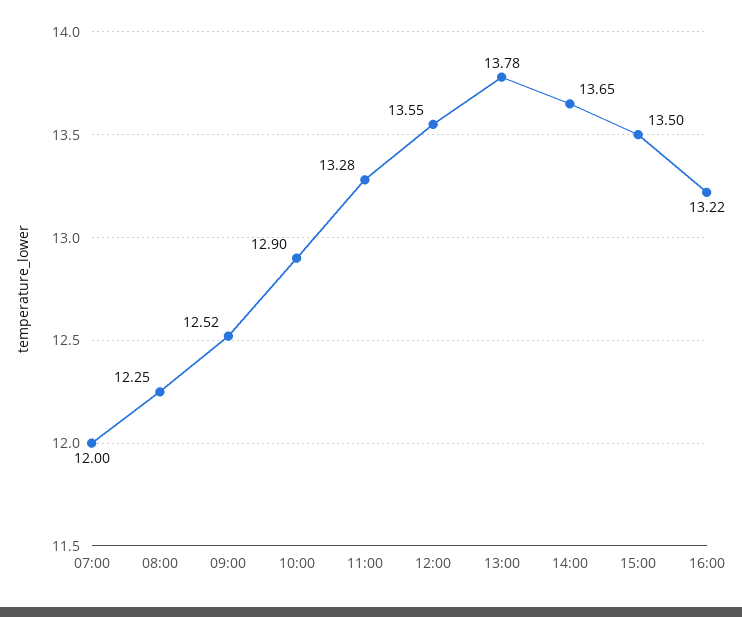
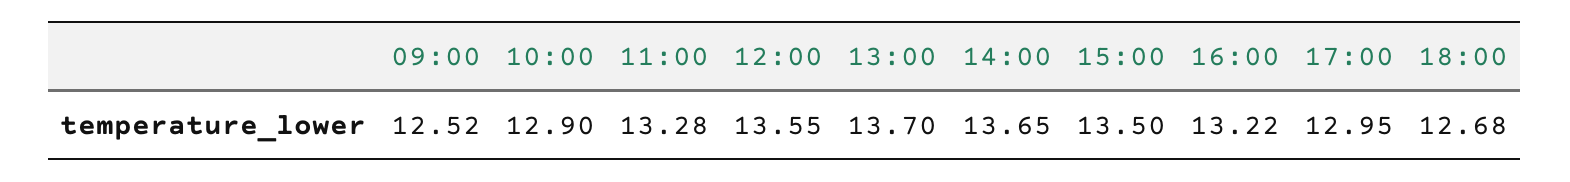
07:00: 12 -> none
08:00: 12.25 -> none
13:00: 13.78 -> 13.7
17:00: none -> 12.95
18:00: none -> 12.68

